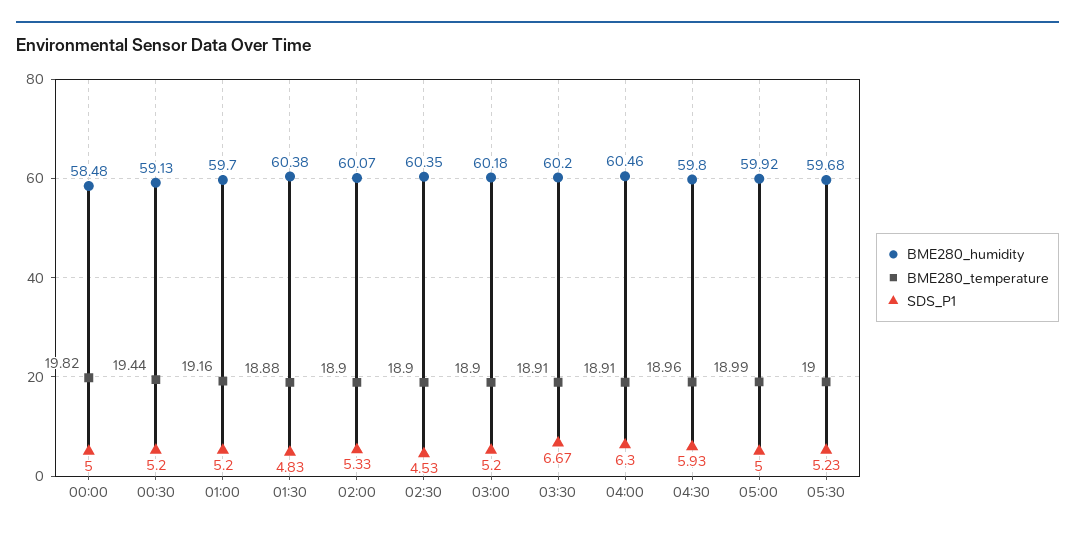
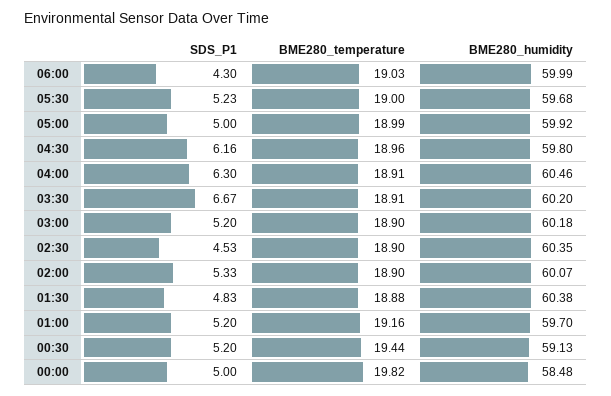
SDS_P1, 04:30: 5.93 -> 6.16
SDS_P1, 06:00: none -> 4.3
BME280_temperature, 06:00: none -> 19.03
BME280_humidity, 06:00: none -> 59.99

